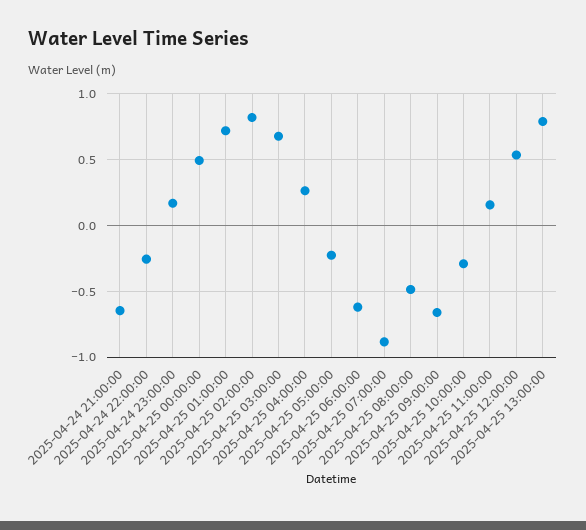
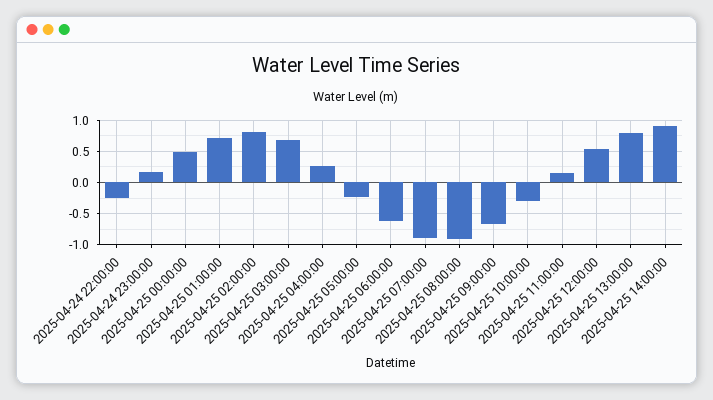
2025-04-24 21:00:00: -0.65 -> none
2025-04-25 08:00:00: -0.5 -> -0.9
2025-04-25 14:00:00: none -> 0.9

